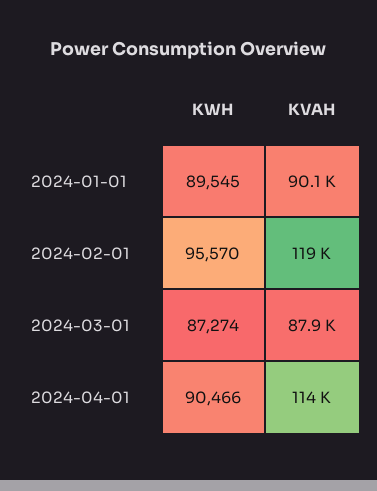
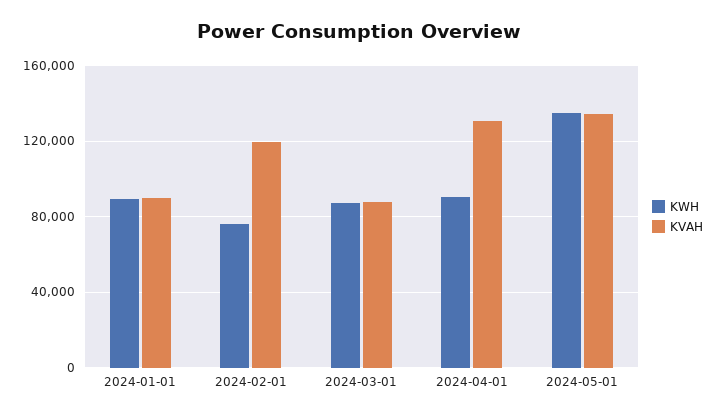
KWH, 2024-02-01: 95570 -> 75000
KVAH, 2024-04-01: 114000 -> 130000
KWH, 2024-05-01: none -> 135000
KVAH, 2024-05-01: none -> 135000

